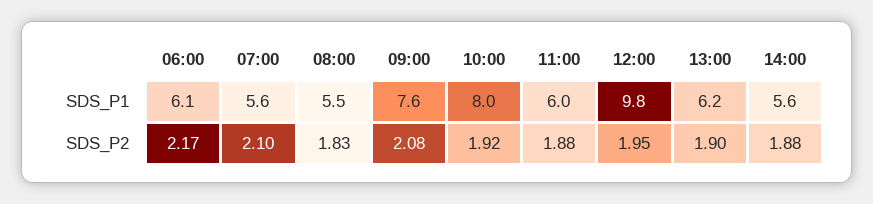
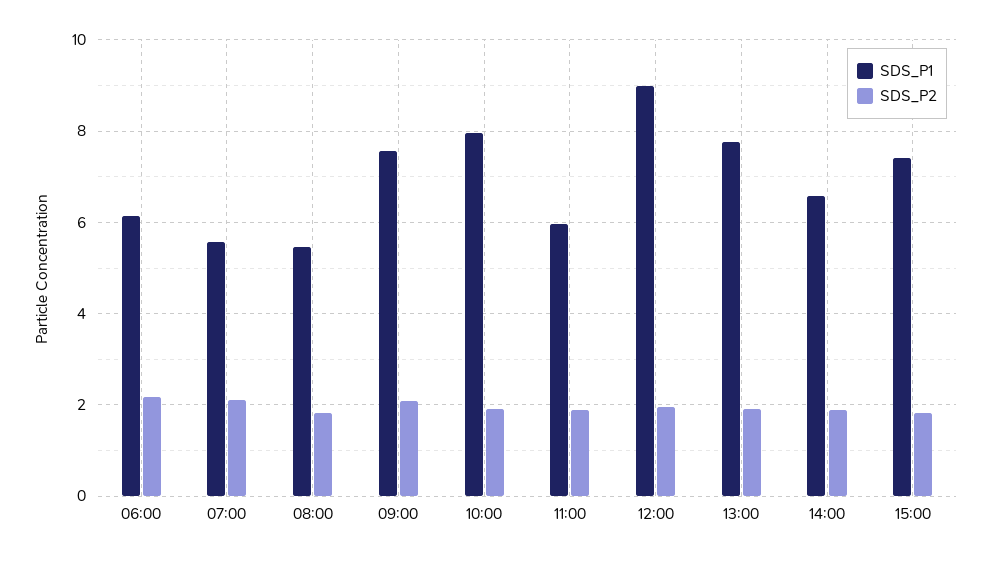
SDS_P1, 12:00: 9.8 -> 9
SDS_P1, 13:00: 6.2 -> 7.8
SDS_P1, 14:00: 5.6 -> 6.6
SDS_P1, 15:00: none -> 7.4
SDS_P2, 15:00: none -> 1.8

